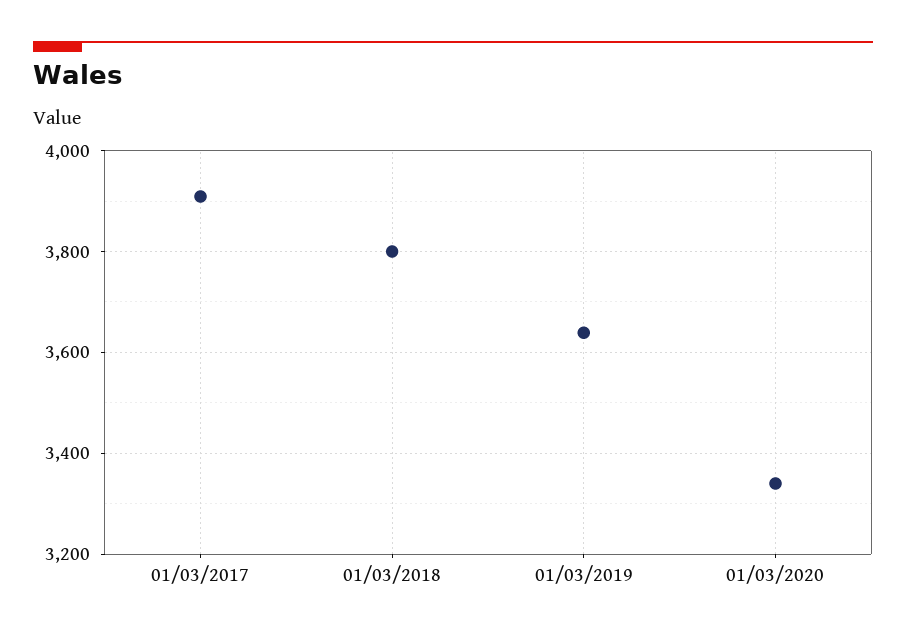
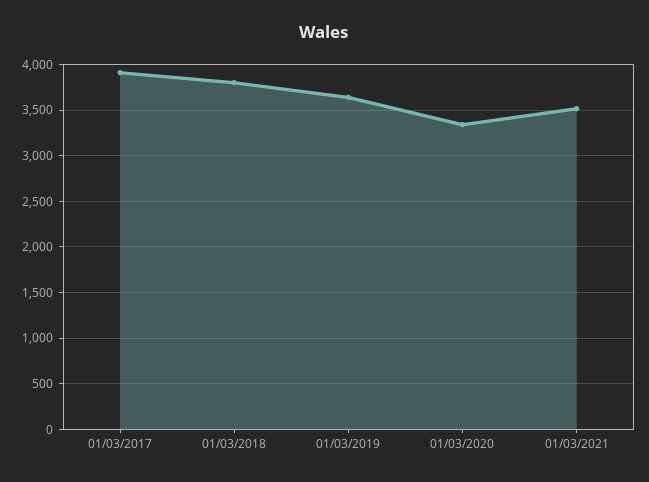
01/03/2021: none -> 3500

